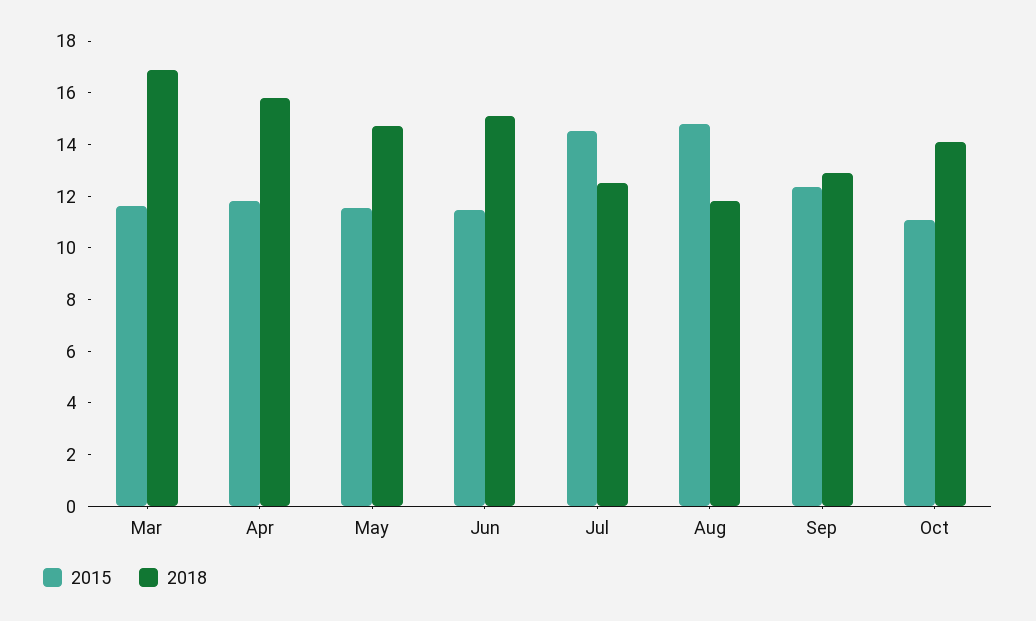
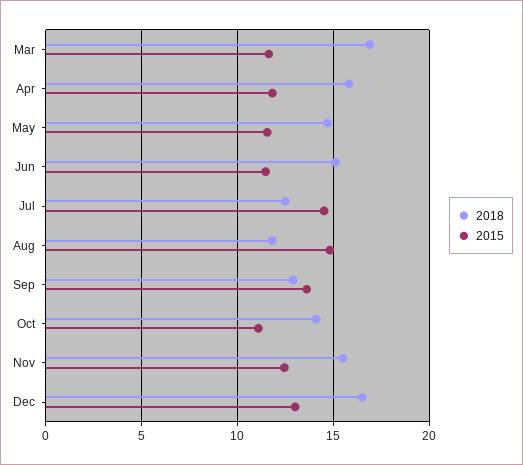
2015, Sep: 12.5 -> 13.5
2018, Nov: none -> 15.5
2015, Nov: none -> 12.5
2018, Dec: none -> 16.5
2015, Dec: none -> 13

